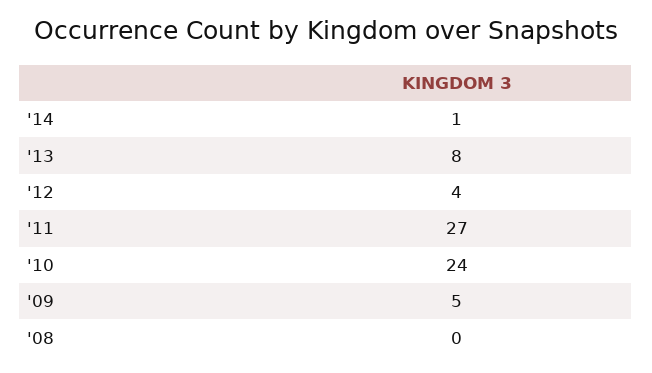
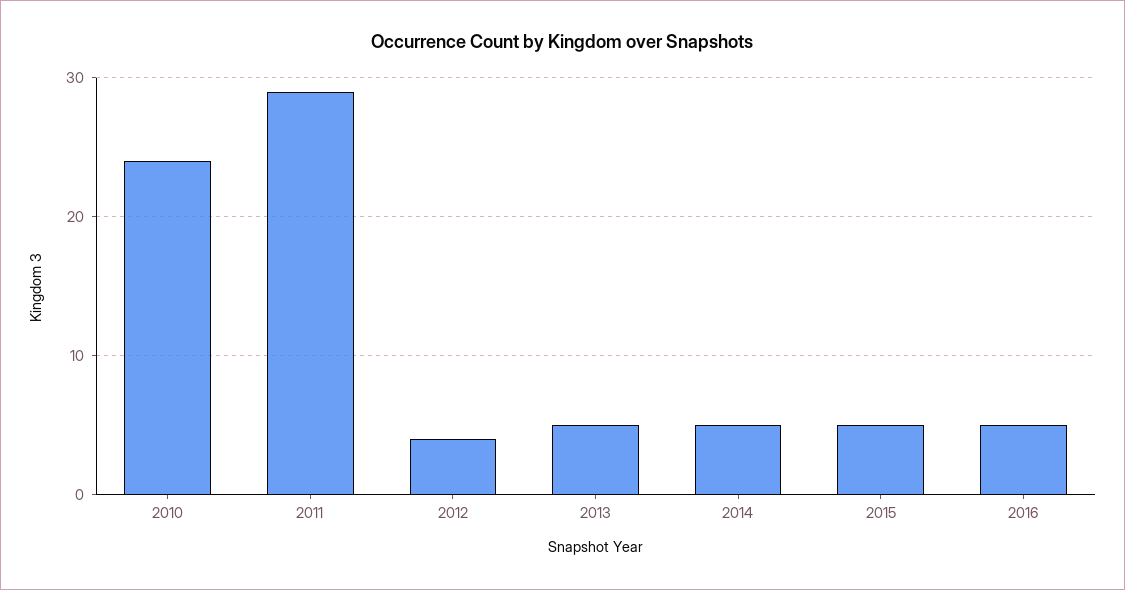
'14: 1 -> 5
'13: 8 -> 5
'11: 27 -> 29
'09: 5 -> none
'08: 0 -> none
2015: none -> 5
2016: none -> 5

